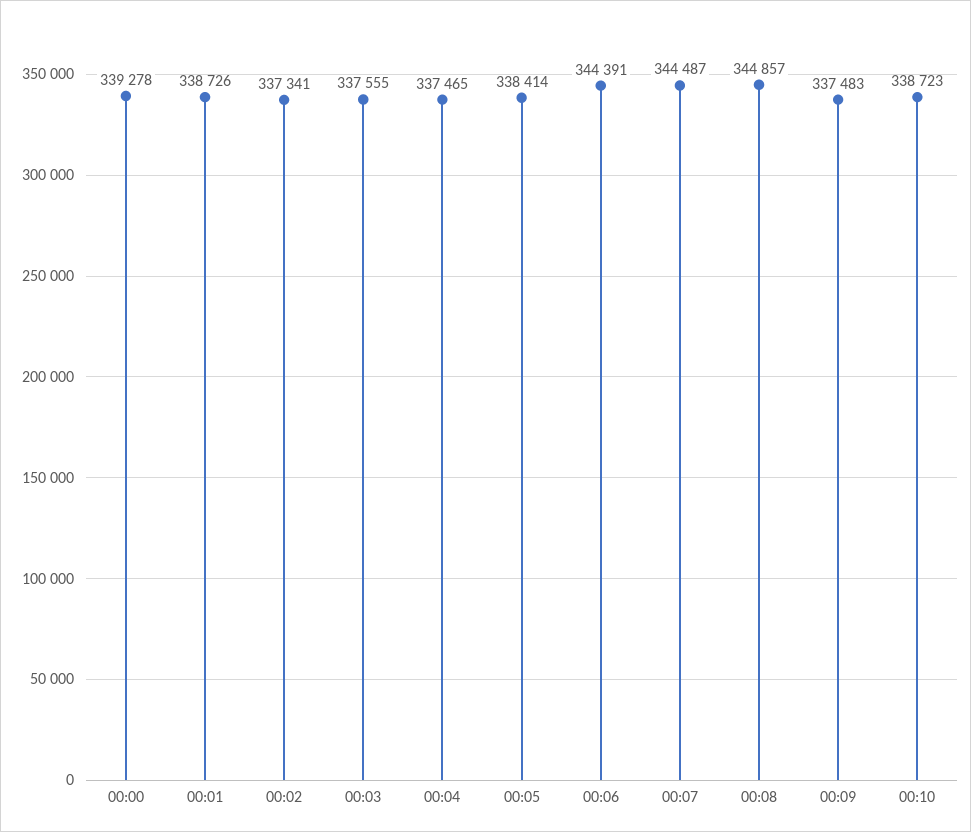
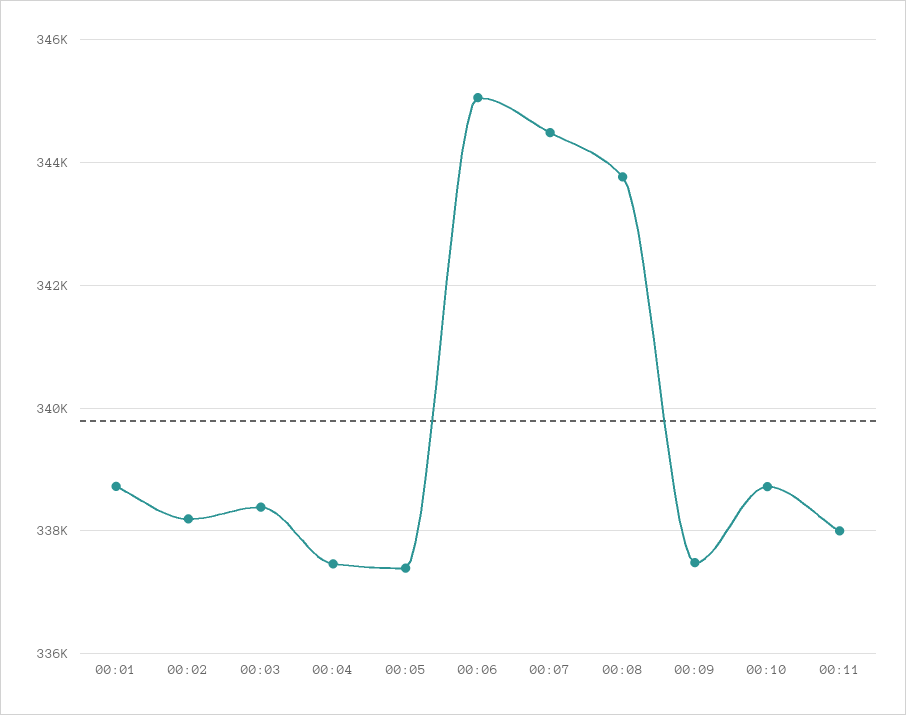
00:00: 339278 -> none
00:02: 337341 -> 338200
00:03: 337555 -> 338400
00:05: 338414 -> 337400
00:06: 344391 -> 345000
00:08: 344857 -> 343800
00:11: none -> 338000

